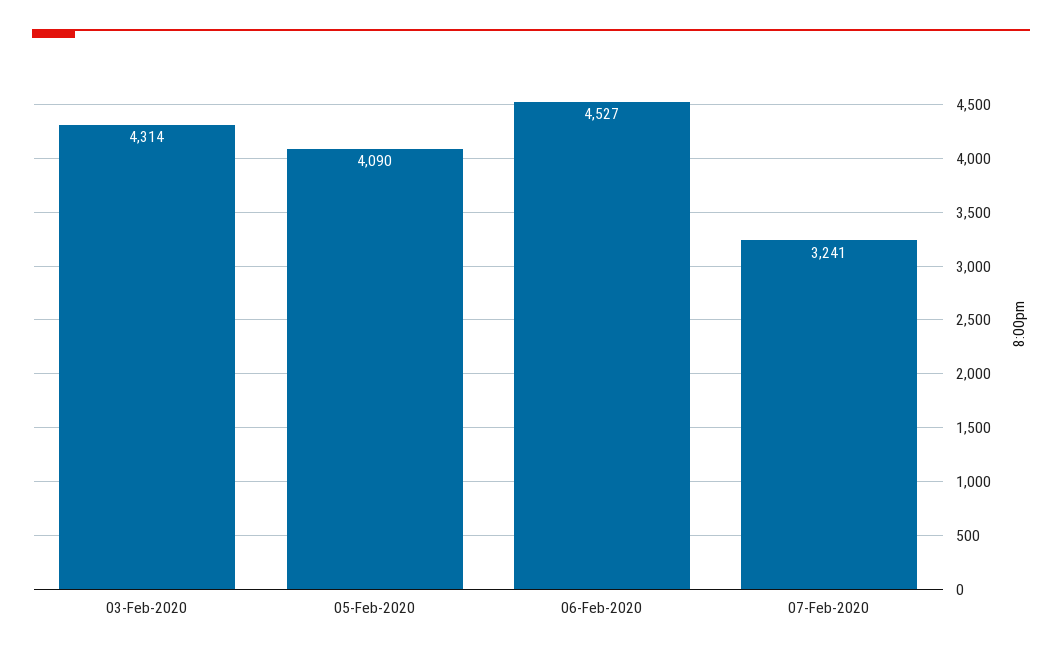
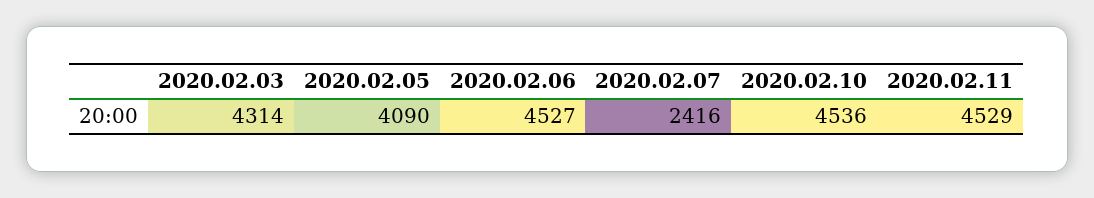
07-Feb-2020: 3241 -> 2416
2020.02.10: none -> 4536
2020.02.11: none -> 4529

